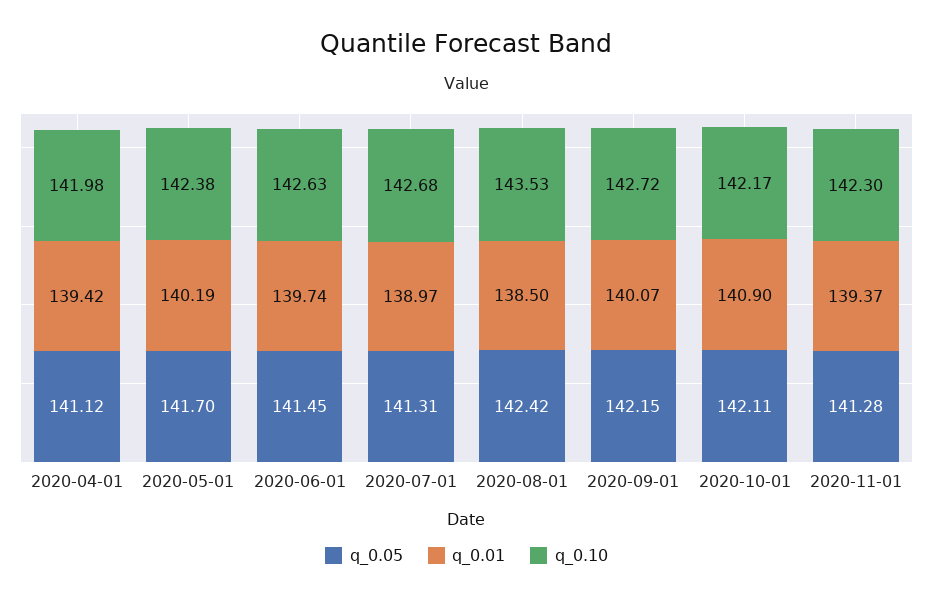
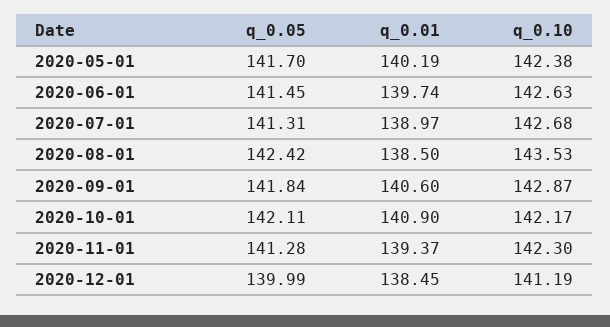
q_0.05, 2020-04-01: 141.12 -> none
q_0.01, 2020-04-01: 139.42 -> none
q_0.10, 2020-04-01: 141.98 -> none
q_0.05, 2020-09-01: 142.15 -> 141.84
q_0.01, 2020-09-01: 140.07 -> 140.6
q_0.10, 2020-09-01: 142.72 -> 142.87
q_0.05, 2020-12-01: none -> 139.99
q_0.01, 2020-12-01: none -> 138.45
q_0.10, 2020-12-01: none -> 141.19

